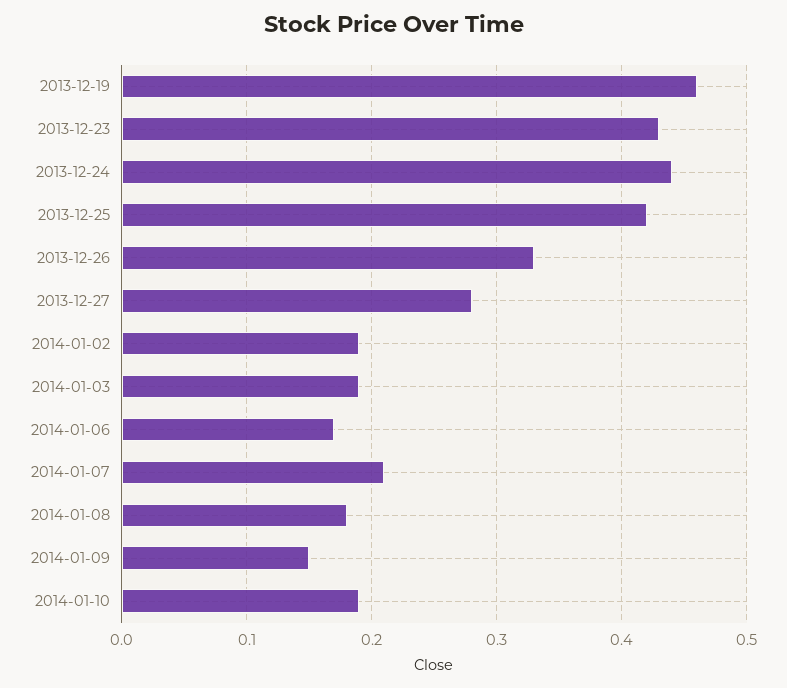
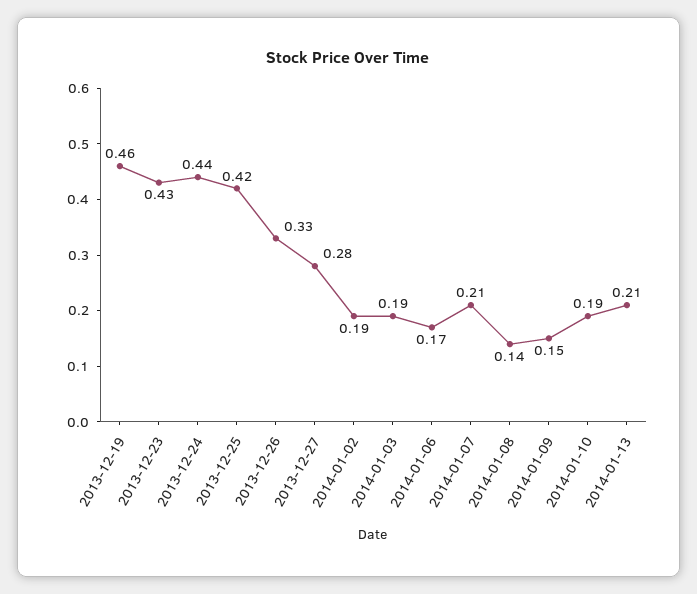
2014-01-08: 0.18 -> 0.14
2014-01-13: none -> 0.21

